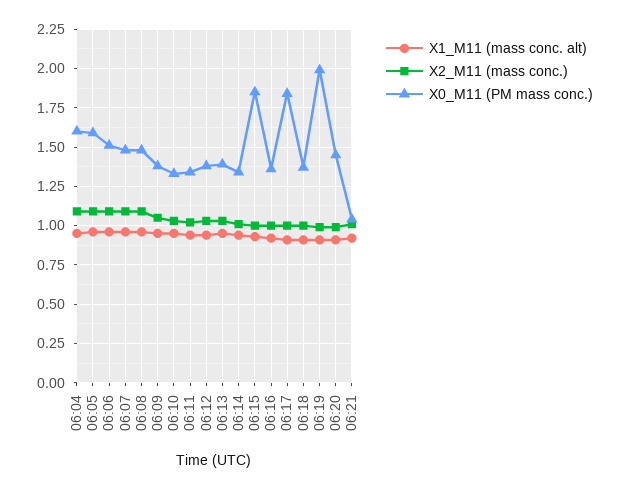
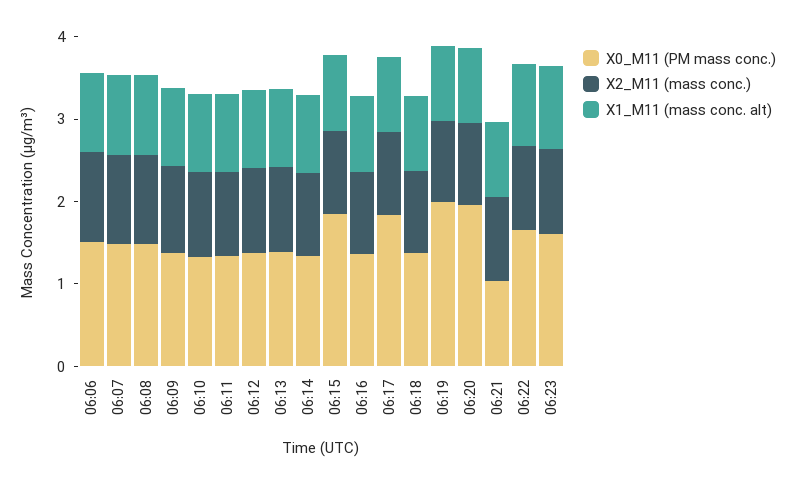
X1_M11 (mass conc. alt), 06:04: 0.95 -> none
X2_M11 (mass conc.), 06:04: 1.1 -> none
X0_M11 (PM mass conc.), 06:04: 1.6 -> none
X1_M11 (mass conc. alt), 06:05: 0.95 -> none
X2_M11 (mass conc.), 06:05: 1.1 -> none
X0_M11 (PM mass conc.), 06:05: 1.6 -> none
X0_M11 (PM mass conc.), 06:20: 1.45 -> 2
X0_M11 (PM mass conc.), 06:22: none -> 1.6
X2_M11 (mass conc.), 06:22: none -> 1
X1_M11 (mass conc. alt), 06:22: none -> 1
X0_M11 (PM mass conc.), 06:23: none -> 1.6
X2_M11 (mass conc.), 06:23: none -> 1
X1_M11 (mass conc. alt), 06:23: none -> 1

